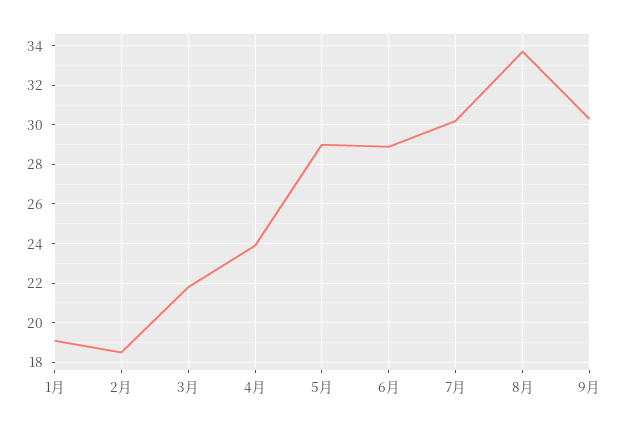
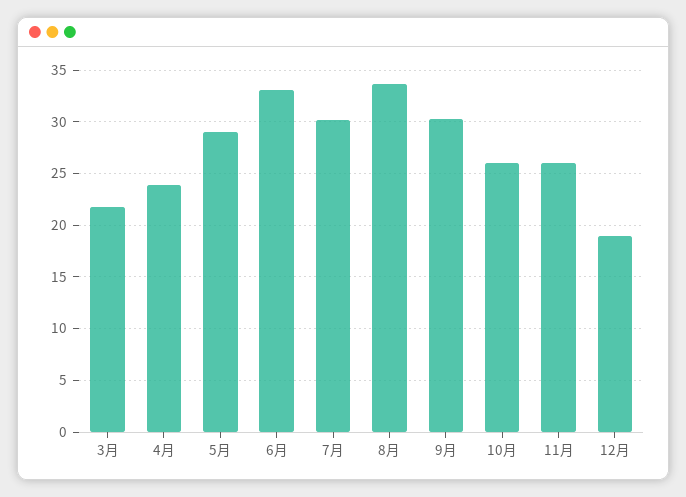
1月: 19 -> none
2月: 18.5 -> none
6月: 29 -> 33
10月: none -> 26
11月: none -> 26
12月: none -> 19

